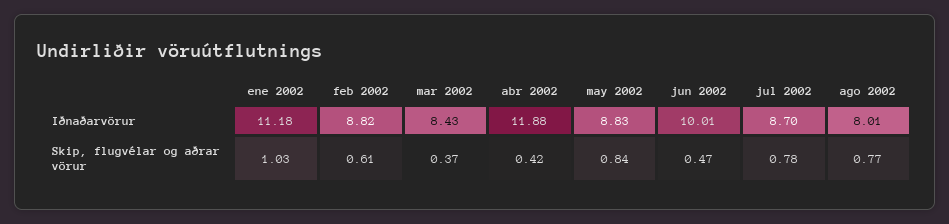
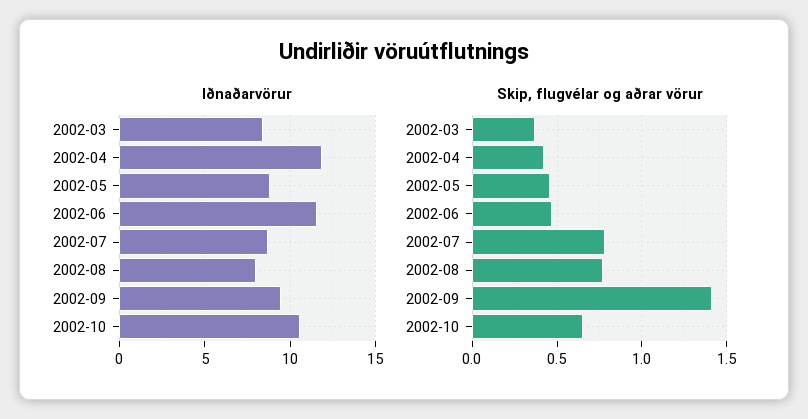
Iðnaðarvörur, ene 2002: 11.18 -> none
Iðnaðarvörur, feb 2002: 8.82 -> none
Iðnaðarvörur, jun 2002: 10.01 -> 11.5
Skip, flugvélar og aðrar vörur, ene 2002: 1.03 -> none
Skip, flugvélar og aðrar vörur, feb 2002: 0.61 -> none
Skip, flugvélar og aðrar vörur, may 2002: 0.84 -> 0.45
Iðnaðarvörur, 2002-09: none -> 9.5
Iðnaðarvörur, 2002-10: none -> 10.5
Skip, flugvélar og aðrar vörur, 2002-09: none -> 1.4
Skip, flugvélar og aðrar vörur, 2002-10: none -> 0.65

